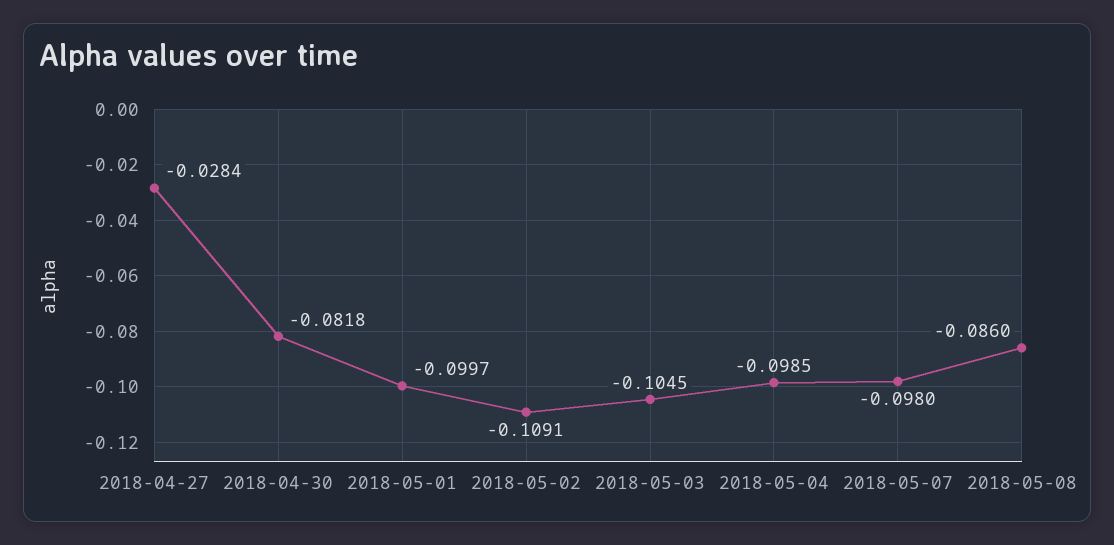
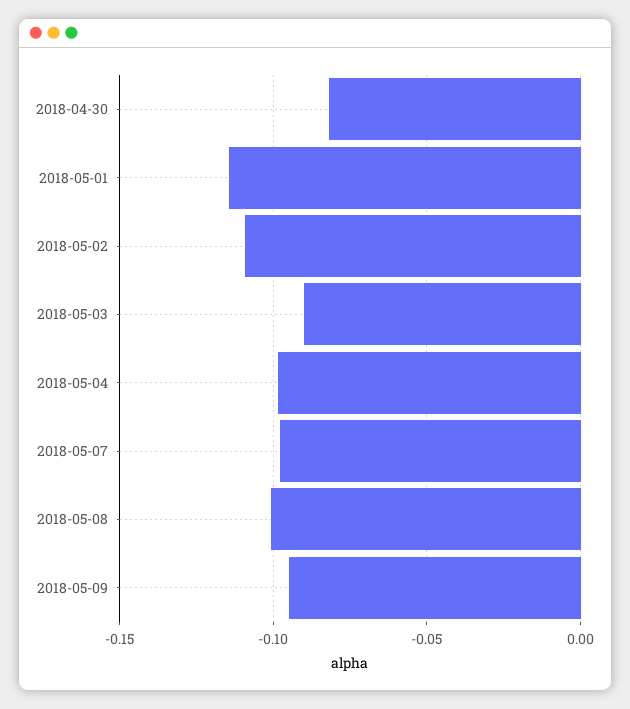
2018-04-27: -0.0284 -> none
2018-05-01: -0.0997 -> -0.115
2018-05-03: -0.1045 -> -0.09
2018-05-08: -0.086 -> -0.1
2018-05-09: none -> -0.095

